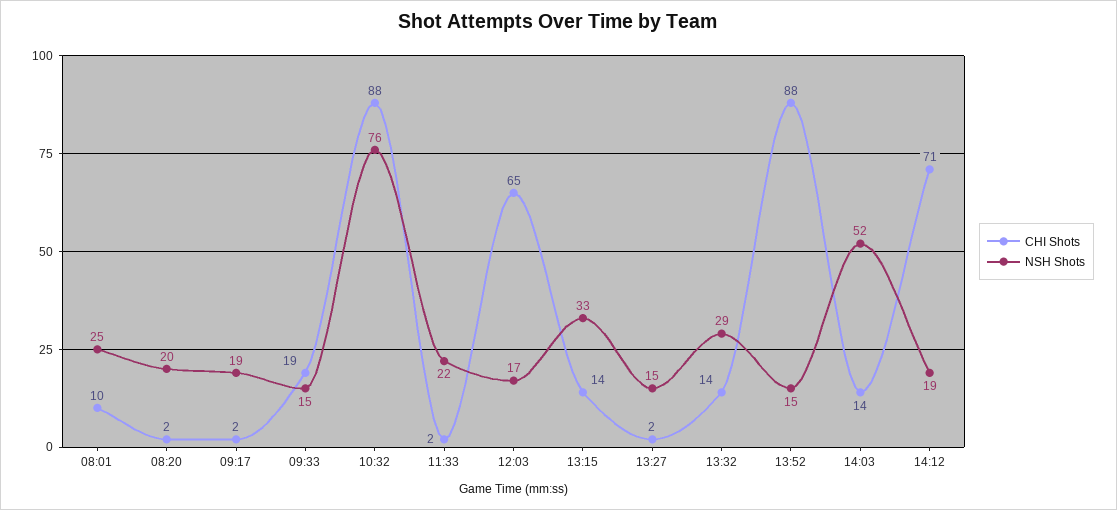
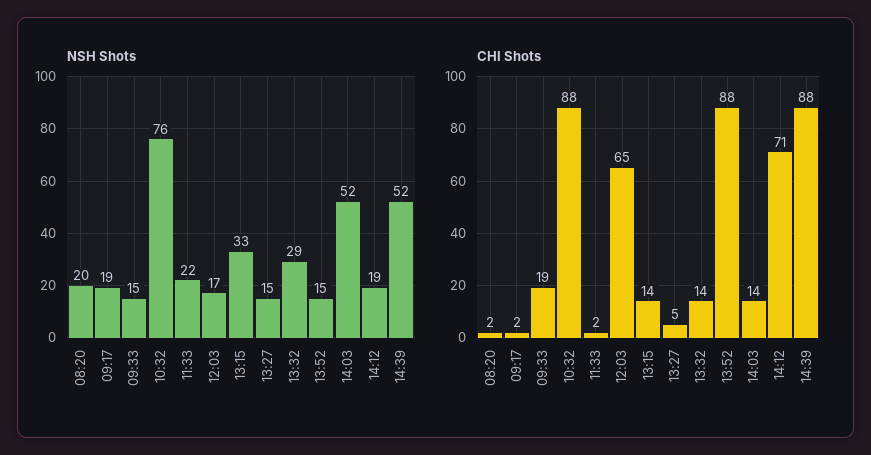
CHI Shots, 08:01: 10 -> none
NSH Shots, 08:01: 25 -> none
CHI Shots, 13:27: 2 -> 5
NSH Shots, 14:39: none -> 52
CHI Shots, 14:39: none -> 88

